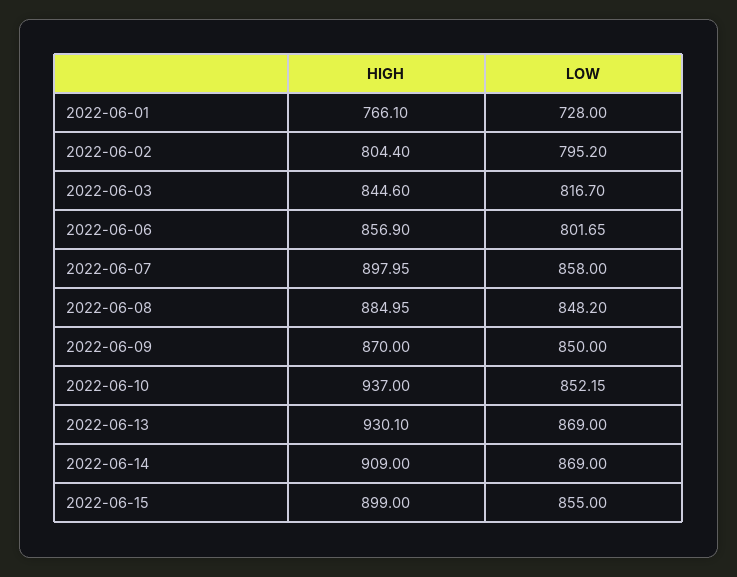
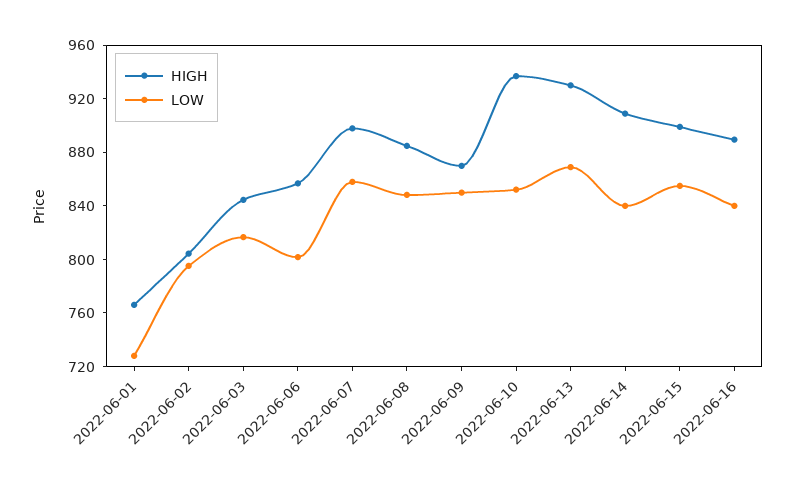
LOW, 2022-06-14: 869 -> 840
HIGH, 2022-06-16: none -> 890
LOW, 2022-06-16: none -> 840

